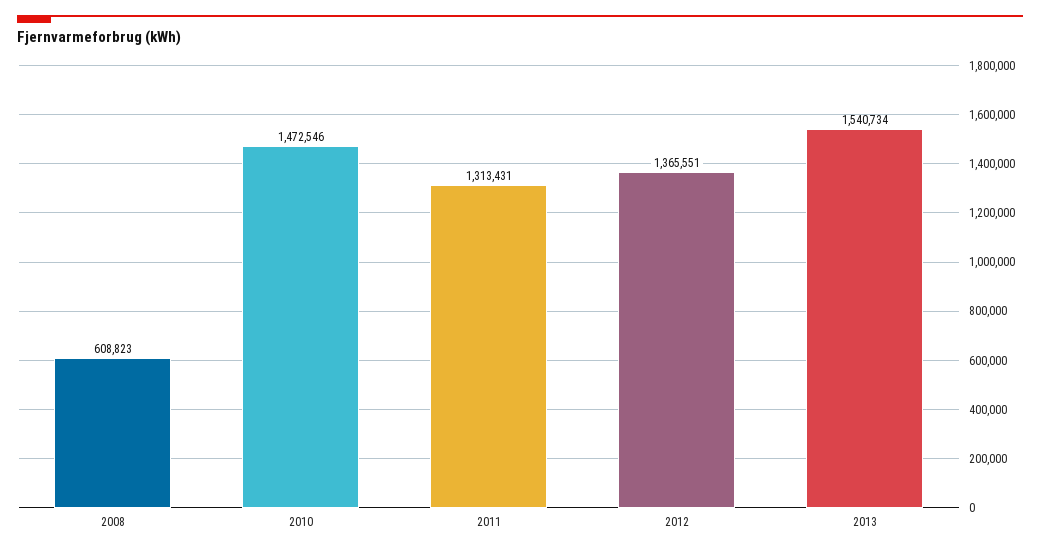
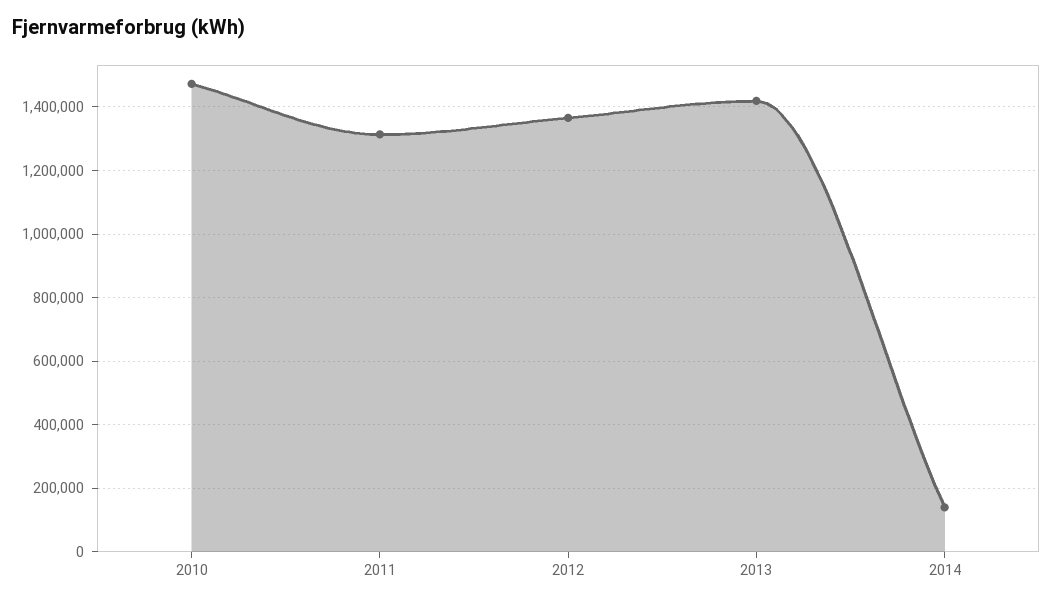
2008: 608823 -> none
2013: 1540734 -> 1420000
2014: none -> 140000

